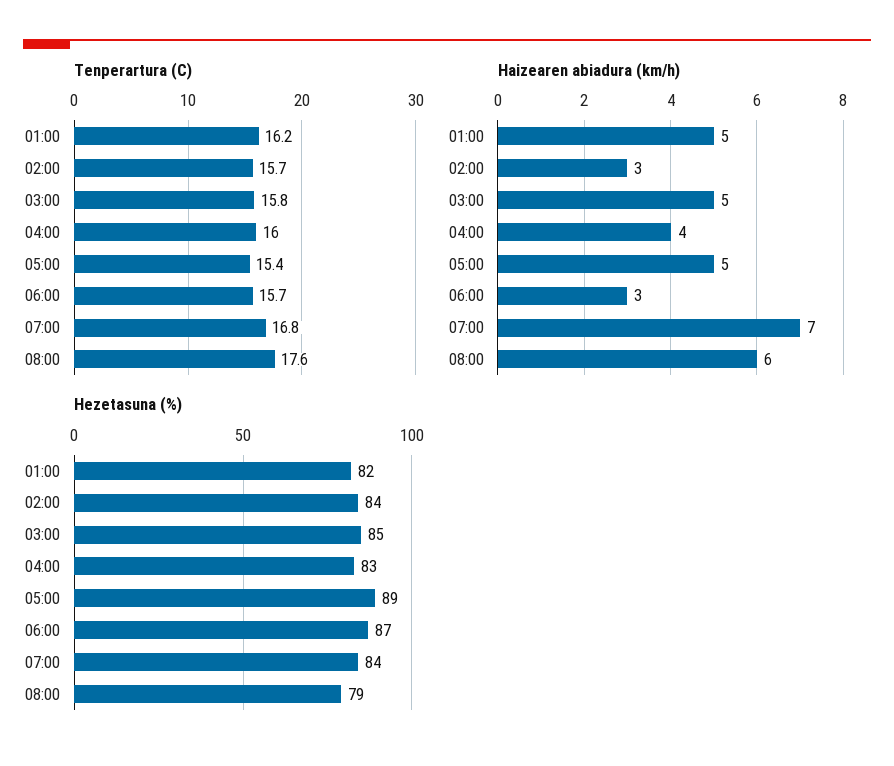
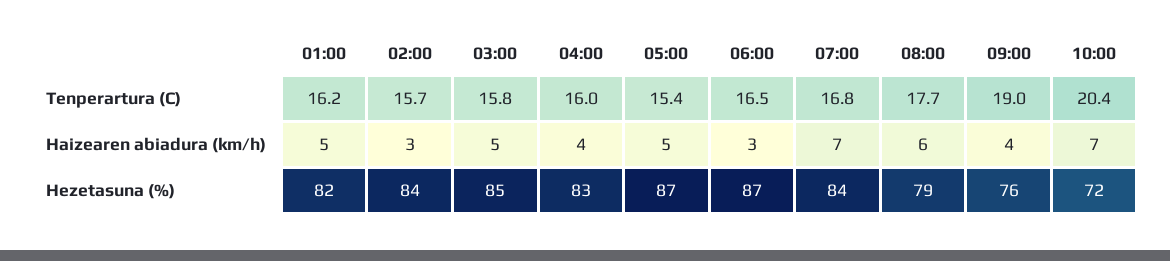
Tenperartura (C), 06:00: 15.7 -> 16.5
Tenperartura (C), 08:00: 17.6 -> 17.7
Hezetasuna (%), 05:00: 89 -> 87
Tenperartura (C), 09:00: none -> 19
Tenperartura (C), 10:00: none -> 20.4
Haizearen abiadura (km/h), 09:00: none -> 4
Haizearen abiadura (km/h), 10:00: none -> 7
Hezetasuna (%), 09:00: none -> 76
Hezetasuna (%), 10:00: none -> 72

